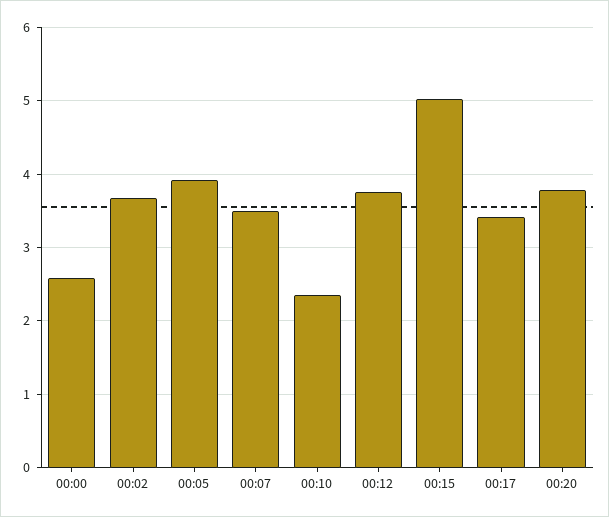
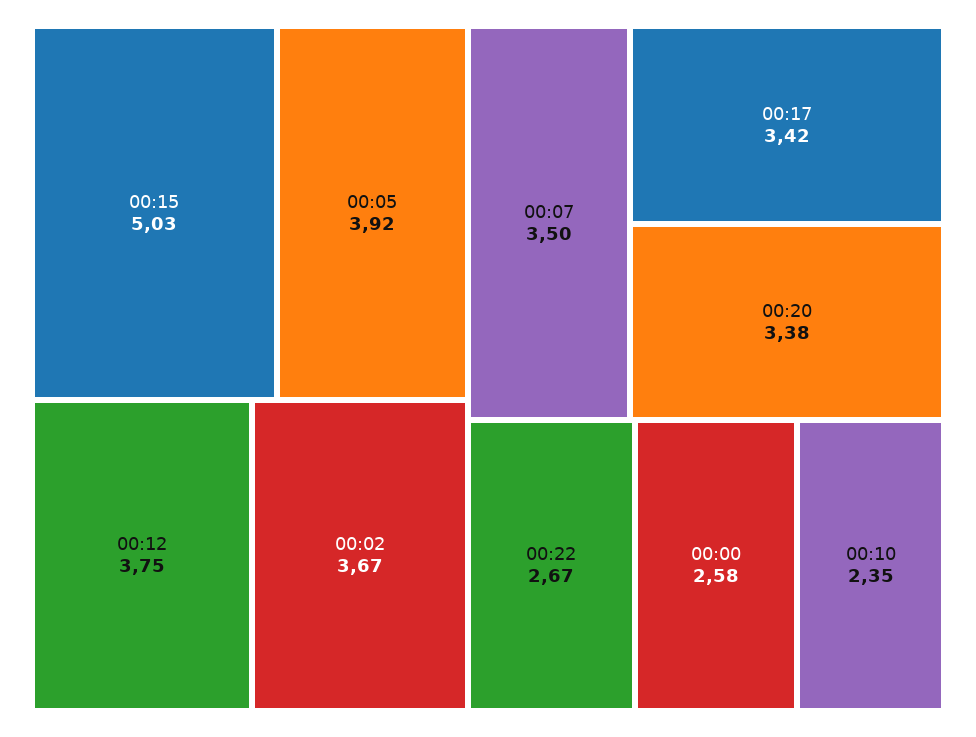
00:20: 3.8 -> 3.38
00:22: none -> 2.67

